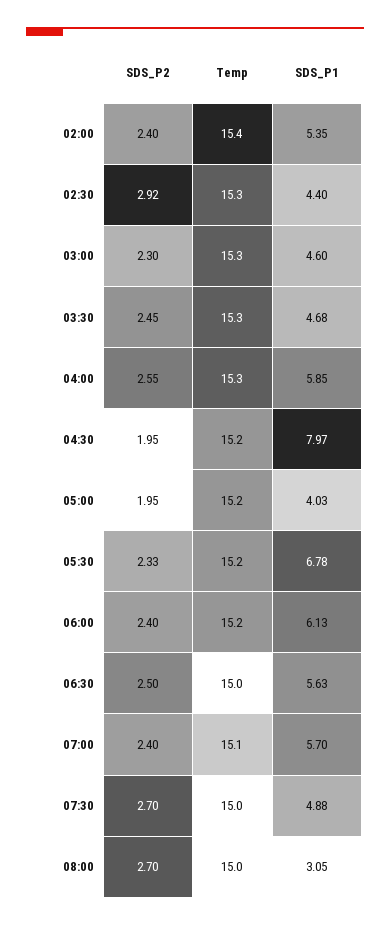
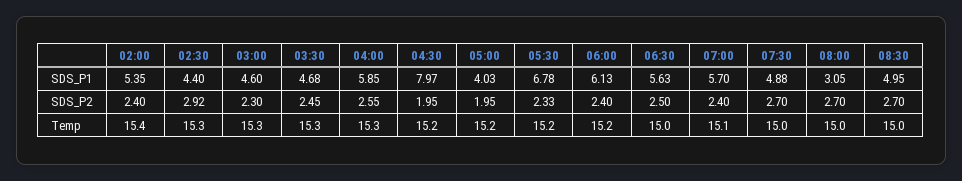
SDS_P1, 08:30: none -> 4.95
SDS_P2, 08:30: none -> 2.7
Temp, 08:30: none -> 15

